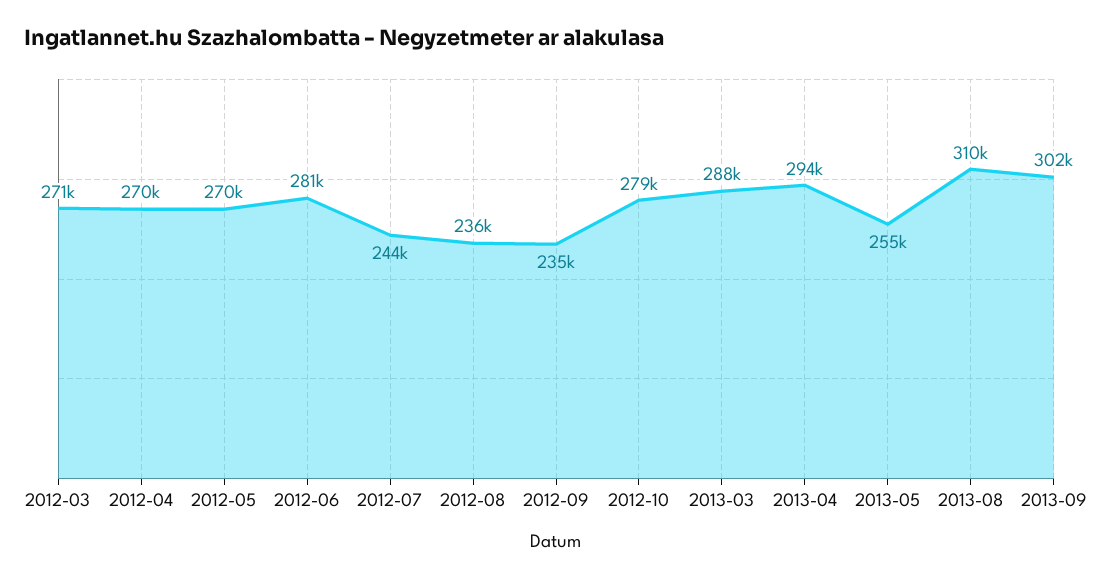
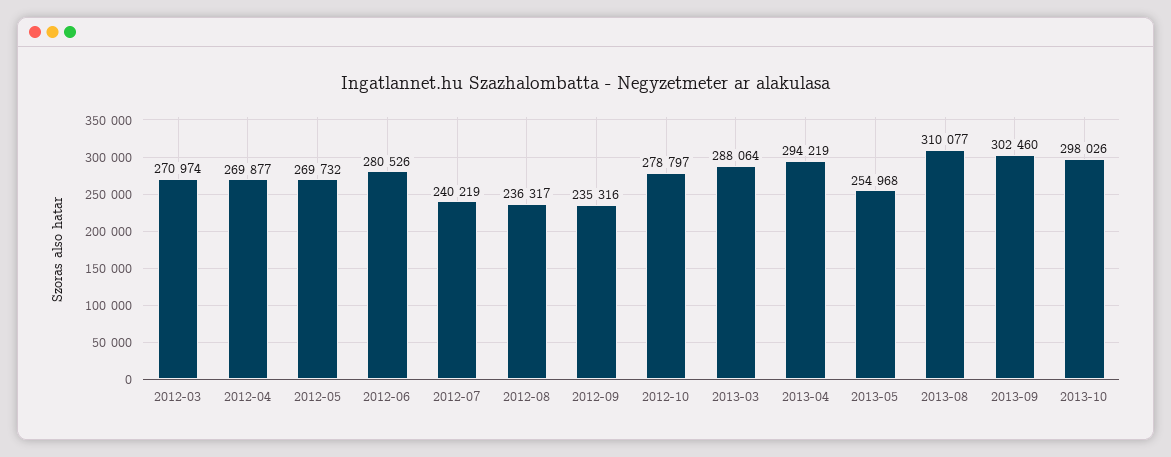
2012-07: 244000 -> 240219
2013-10: none -> 298026

